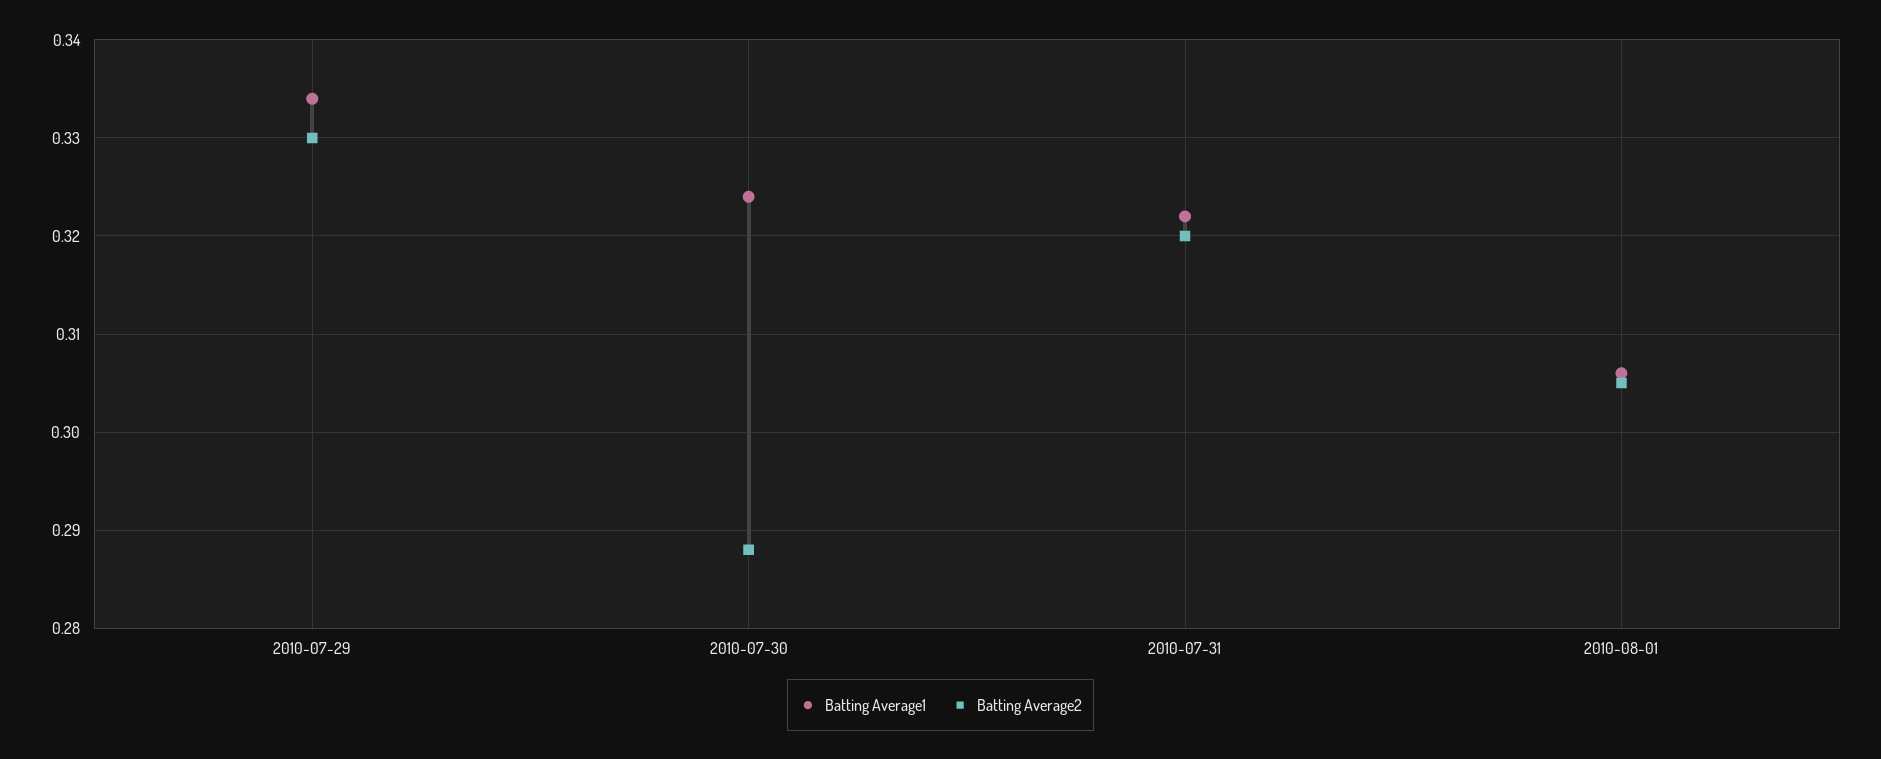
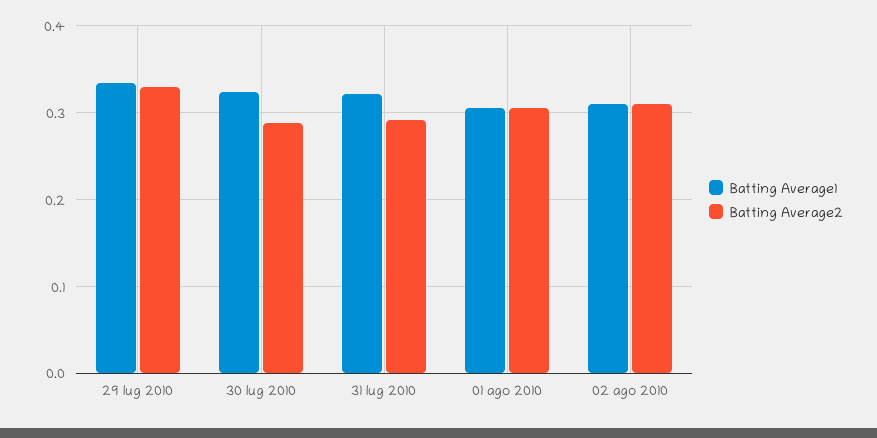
Batting Average2, 2010-07-31: 0.32 -> 0.29
Batting Average1, 02 ago 2010: none -> 0.31
Batting Average2, 02 ago 2010: none -> 0.31

